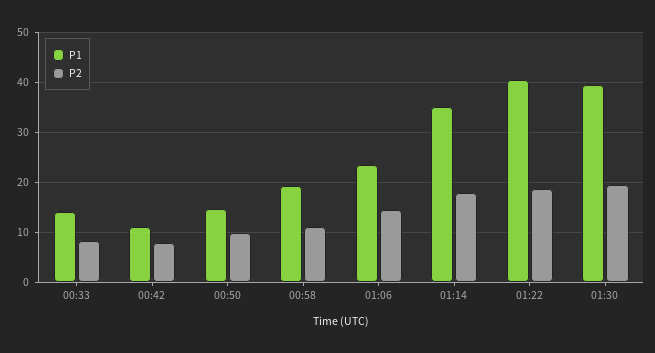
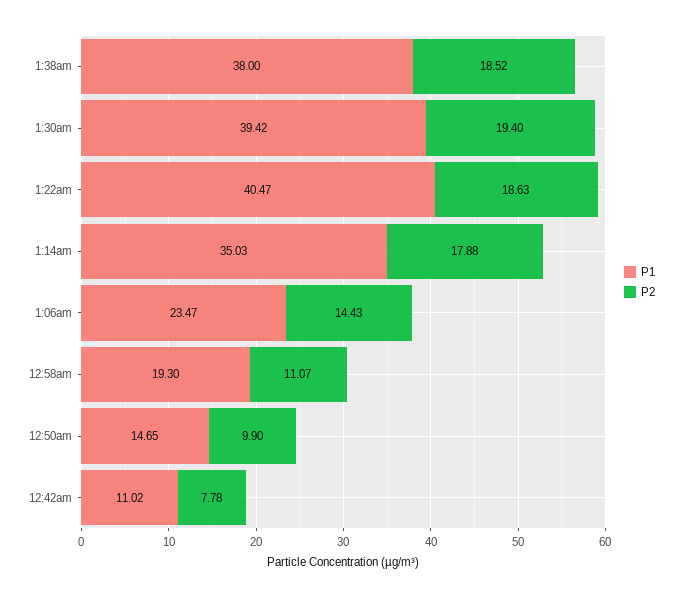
P1, 00:33: 14 -> none
P2, 00:33: 8 -> none
P1, 1:38am: none -> 38
P2, 1:38am: none -> 18.52

